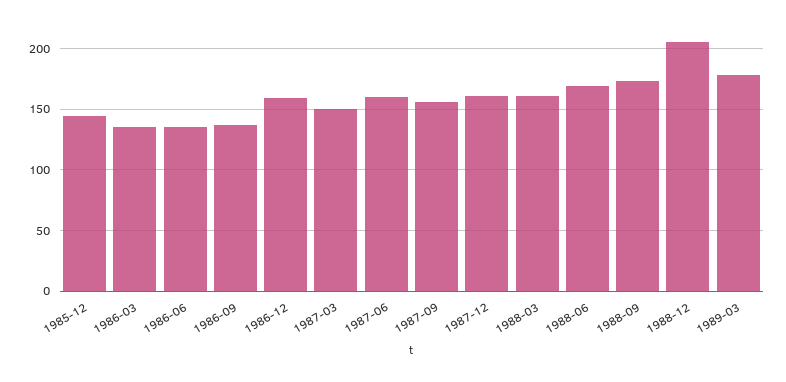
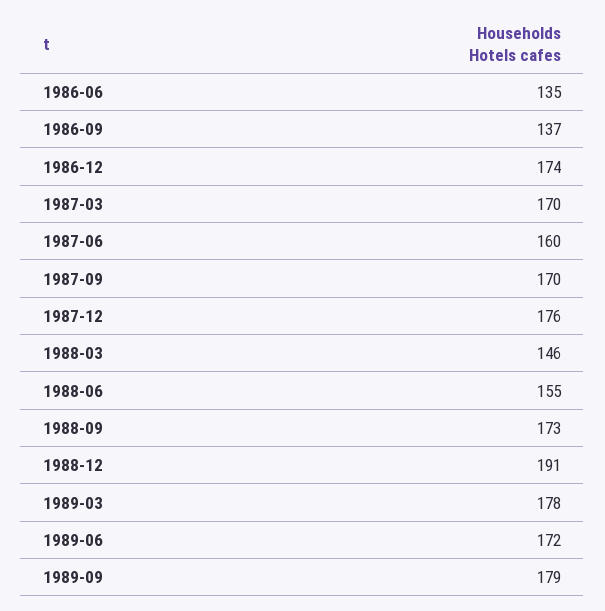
1985-12: 145 -> none
1986-03: 135 -> none
1986-12: 160 -> 174
1987-03: 150 -> 170
1987-09: 155 -> 170
1987-12: 160 -> 176
1988-03: 160 -> 146
1988-06: 170 -> 155
1988-12: 205 -> 191
1989-06: none -> 172
1989-09: none -> 179

